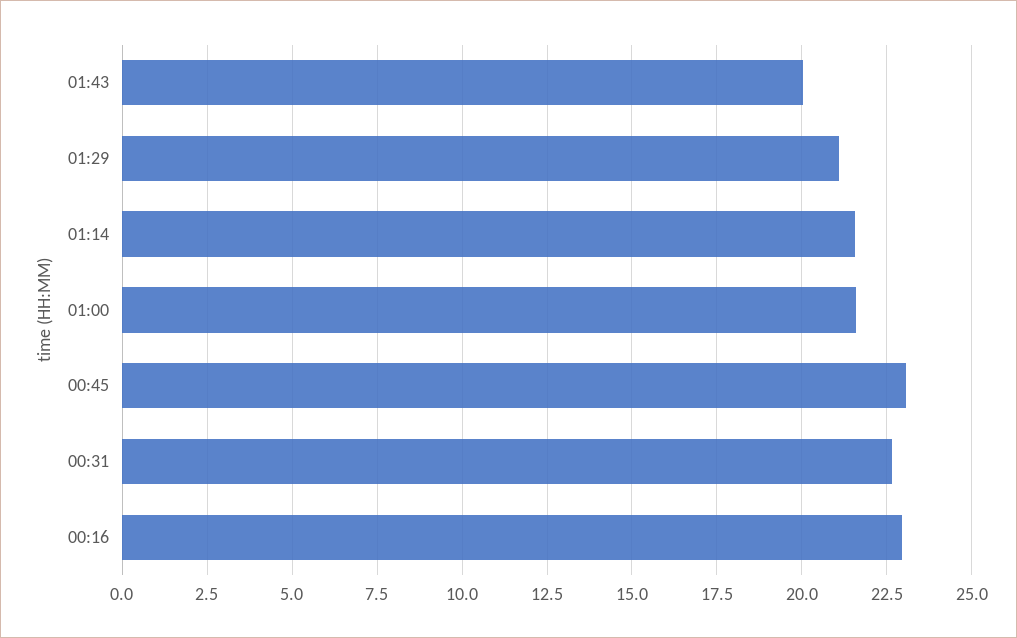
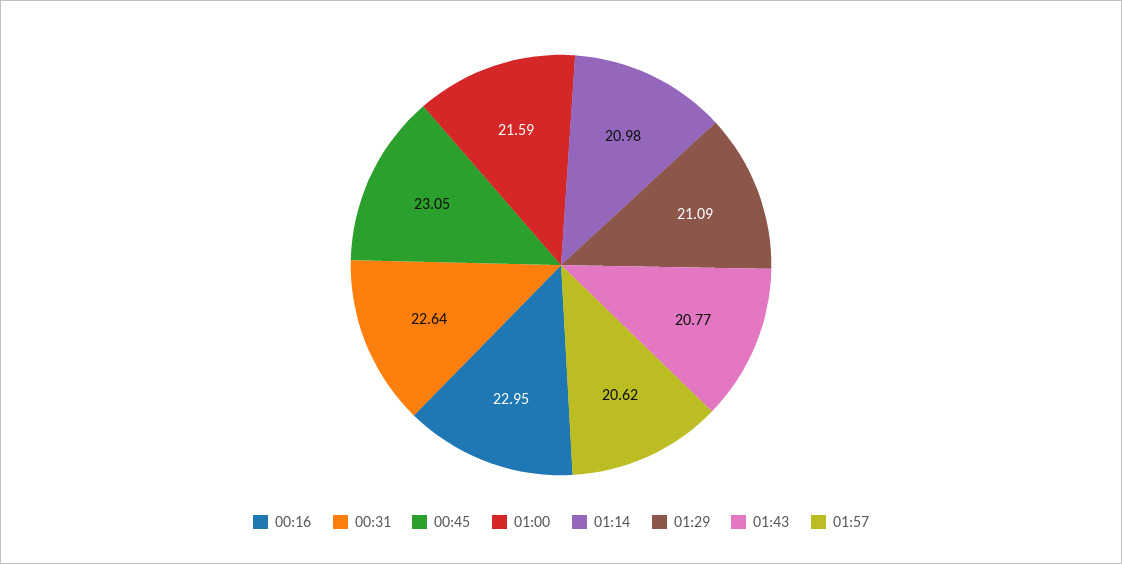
01:43: 20 -> 20.77
01:14: 21.5 -> 20.98
01:57: none -> 20.62

